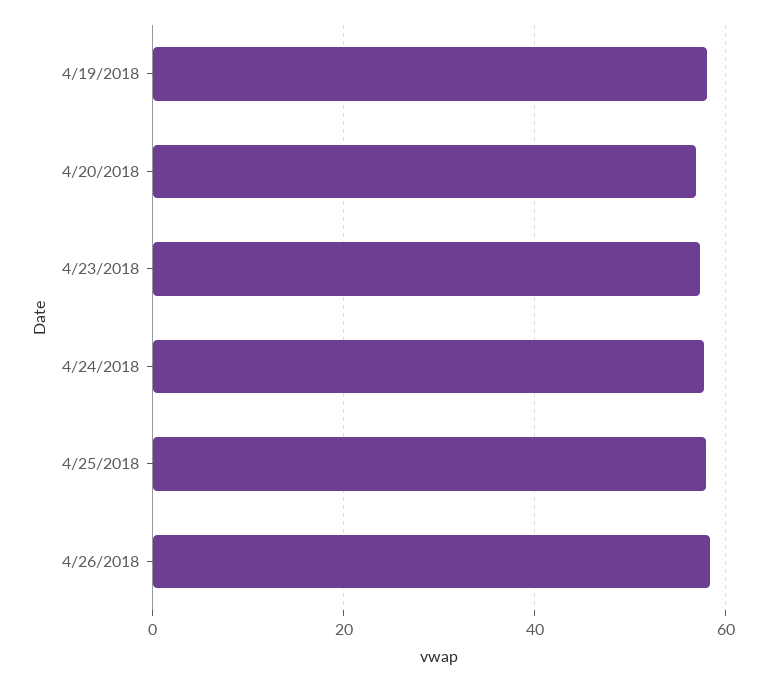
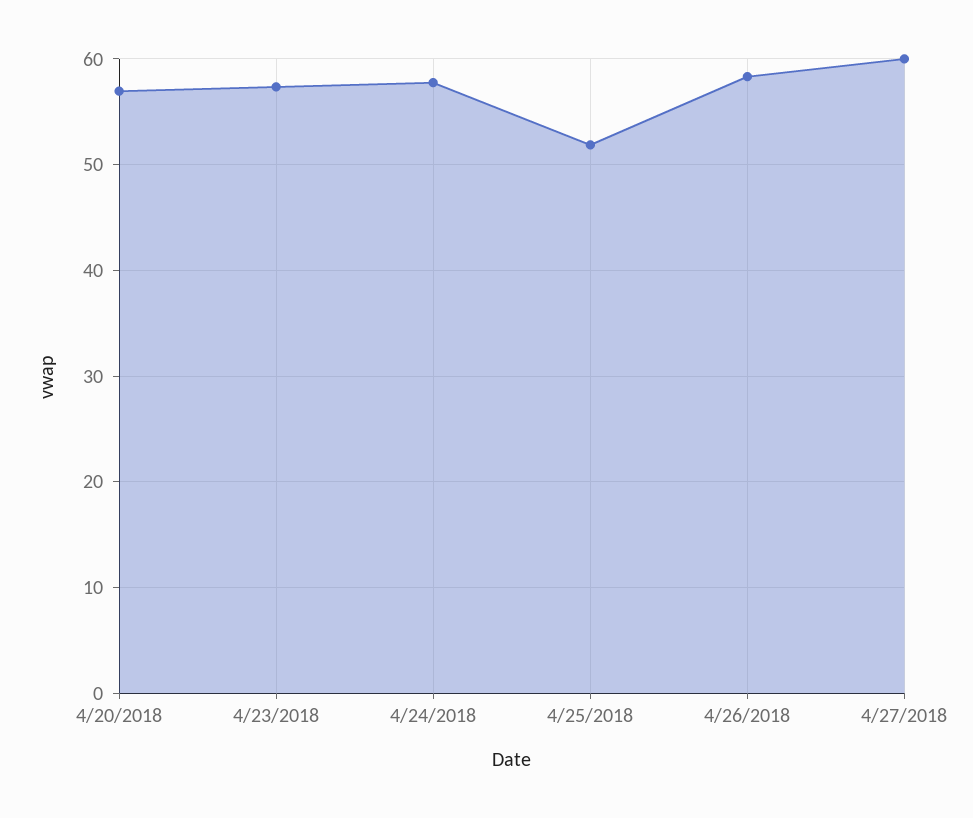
4/19/2018: 58 -> none
4/25/2018: 58 -> 52
4/27/2018: none -> 60

